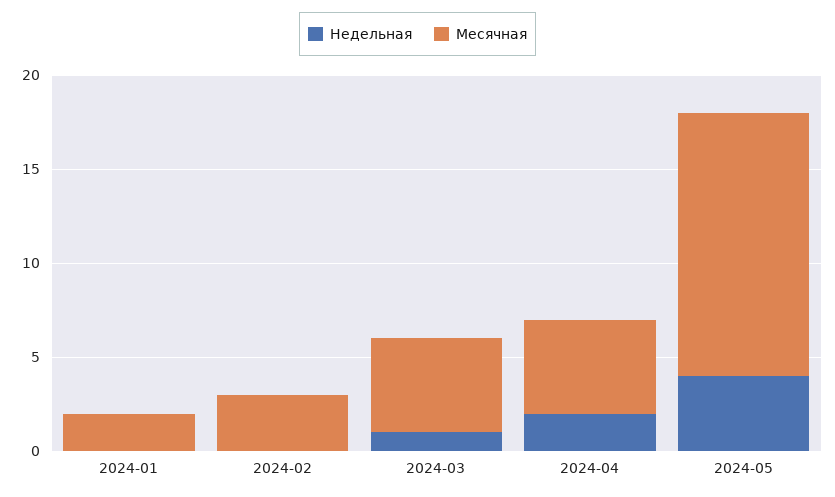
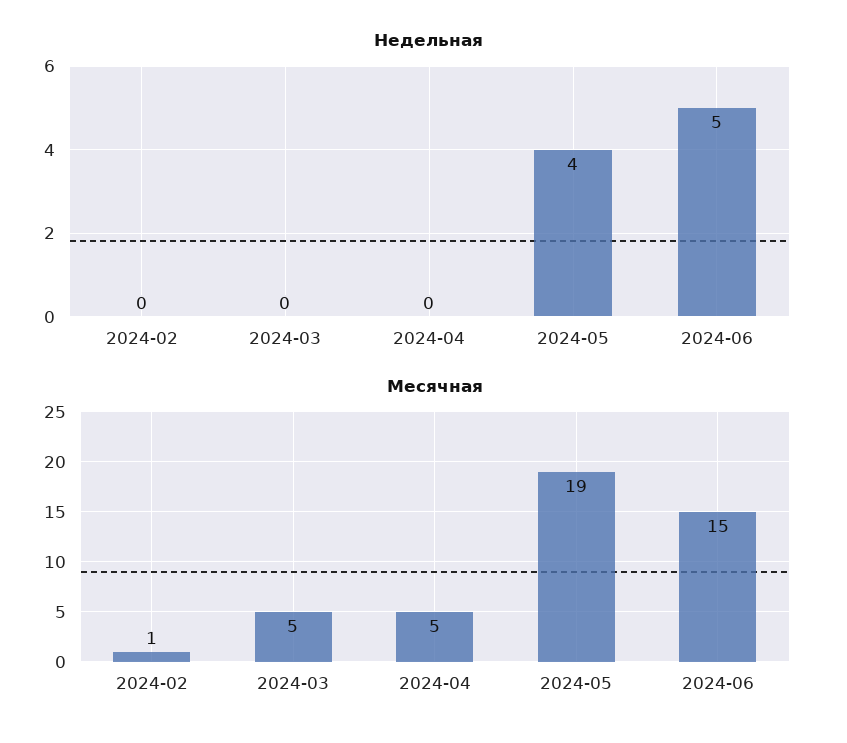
Недельная, 2024-01: 0 -> none
Месячная, 2024-01: 2 -> none
Месячная, 2024-02: 3 -> 1
Недельная, 2024-03: 1 -> 0
Недельная, 2024-04: 2 -> 0
Месячная, 2024-05: 14 -> 19
Недельная, 2024-06: none -> 5
Месячная, 2024-06: none -> 15

